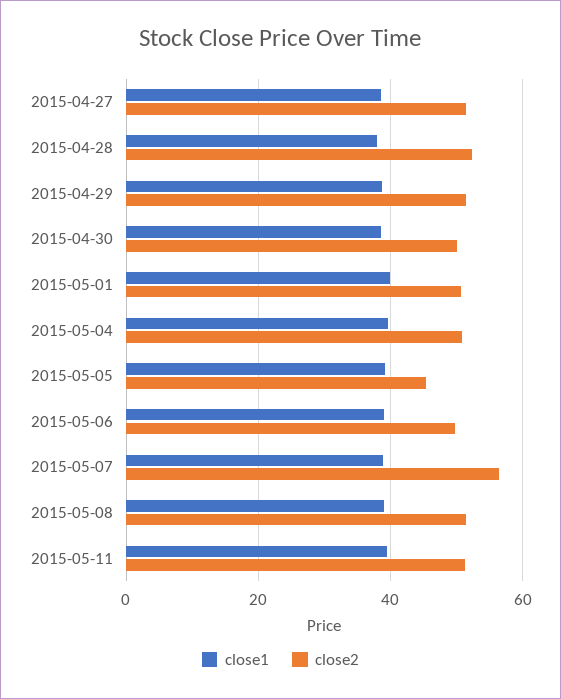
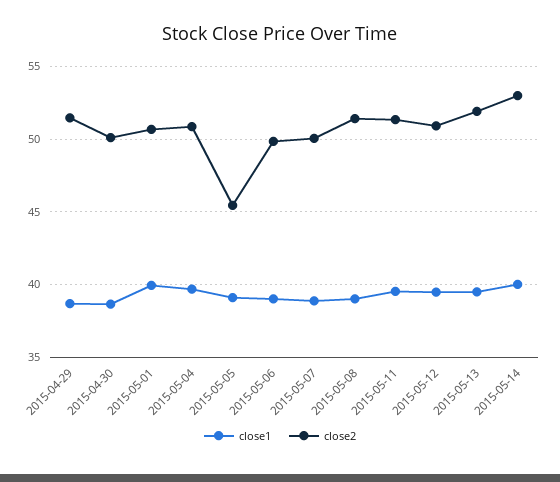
close1, 2015-04-27: 38 -> none
close2, 2015-04-27: 52 -> none
close1, 2015-04-28: 38 -> none
close2, 2015-04-28: 52 -> none
close2, 2015-05-07: 56 -> 50
close1, 2015-05-12: none -> 39.5
close2, 2015-05-12: none -> 51
close1, 2015-05-13: none -> 39.5
close2, 2015-05-13: none -> 52
close1, 2015-05-14: none -> 40
close2, 2015-05-14: none -> 53

